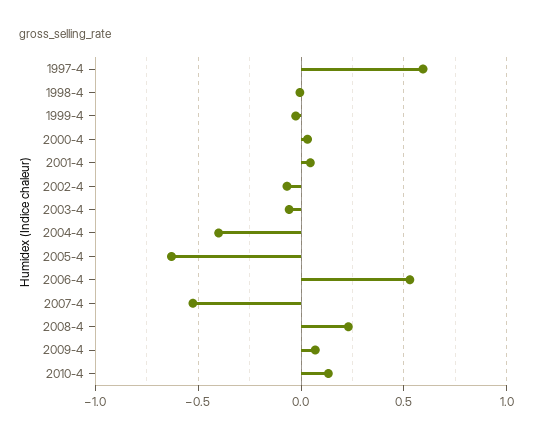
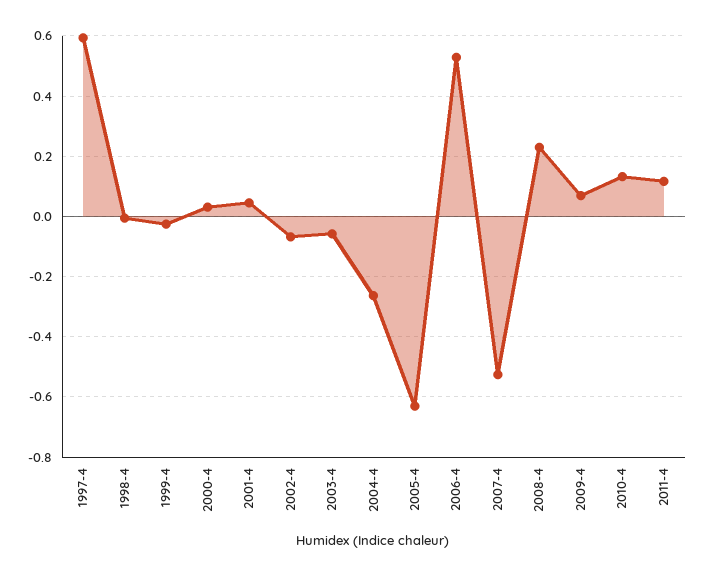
2004-4: -0.4 -> -0.26
2011-4: none -> 0.12

